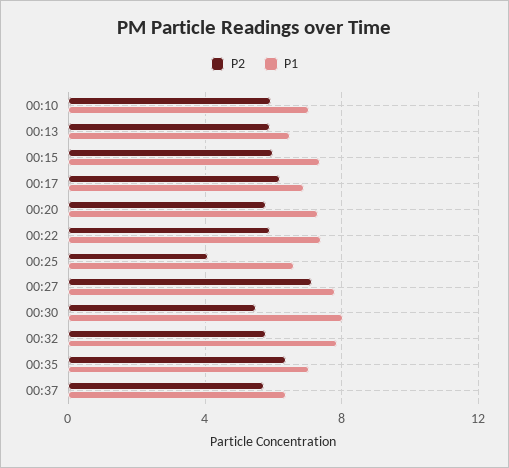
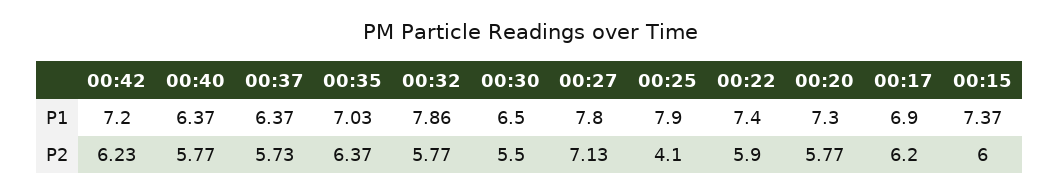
P2, 00:10: 6 -> none
P1, 00:10: 7 -> none
P2, 00:13: 6 -> none
P1, 00:13: 6.5 -> none
P1, 00:25: 6.5 -> 7.9
P1, 00:30: 8 -> 6.5
P1, 00:42: none -> 7.2
P1, 00:40: none -> 6.37
P2, 00:42: none -> 6.23
P2, 00:40: none -> 5.77

